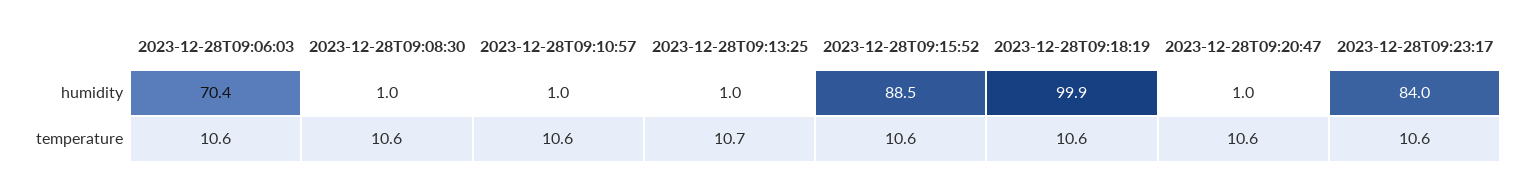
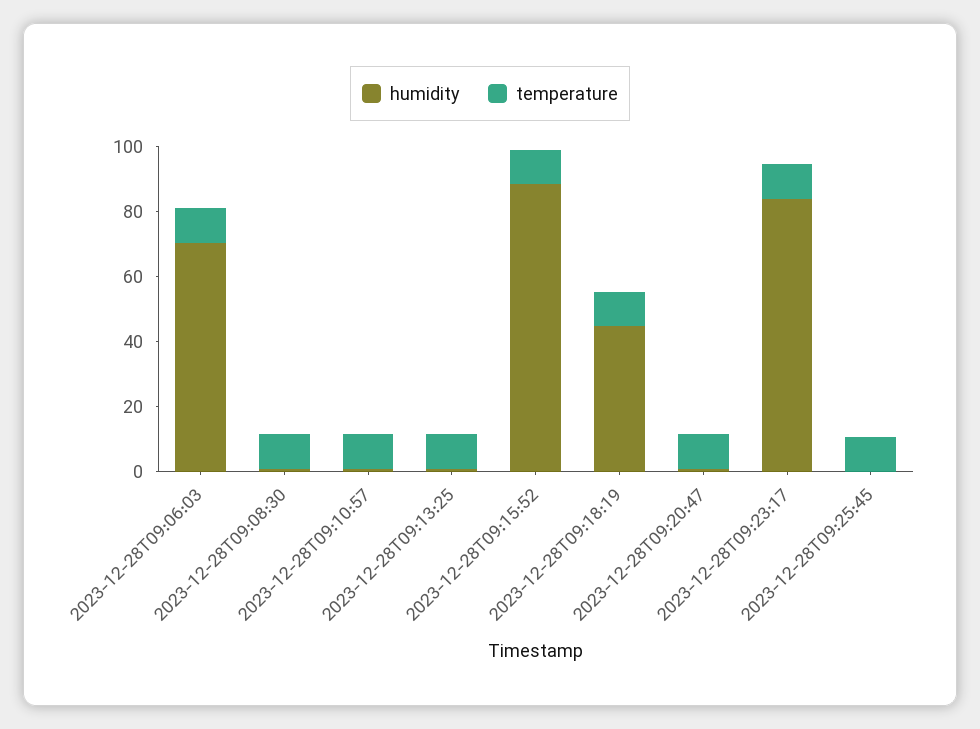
humidity, 2023-12-28T09:18:19: 99.9 -> 45
humidity, 2023-12-28T09:25:45: none -> 0
temperature, 2023-12-28T09:25:45: none -> 10

